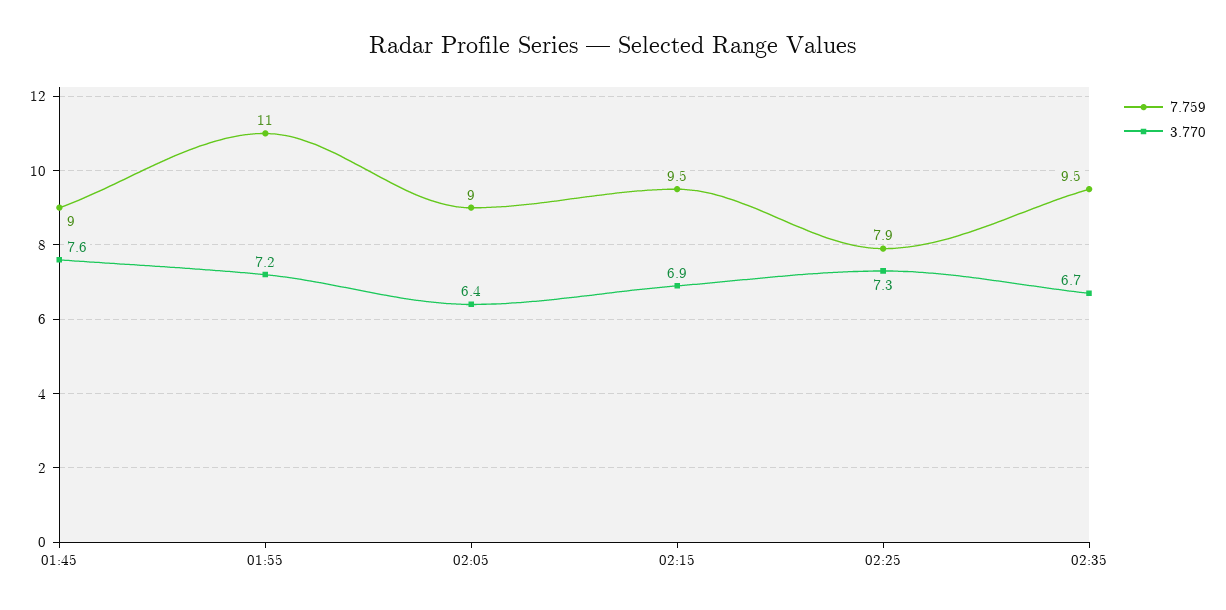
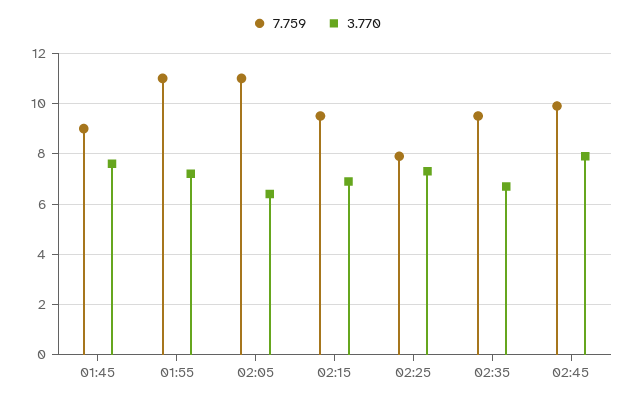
7.759, 02:05: 9 -> 11
7.759, 02:45: none -> 10
3.770, 02:45: none -> 8

